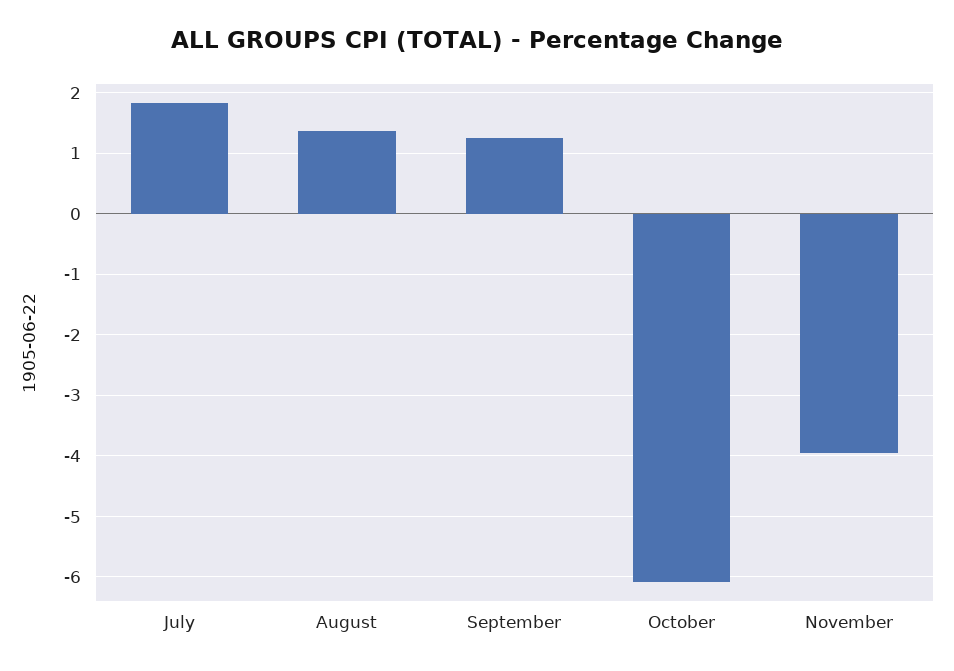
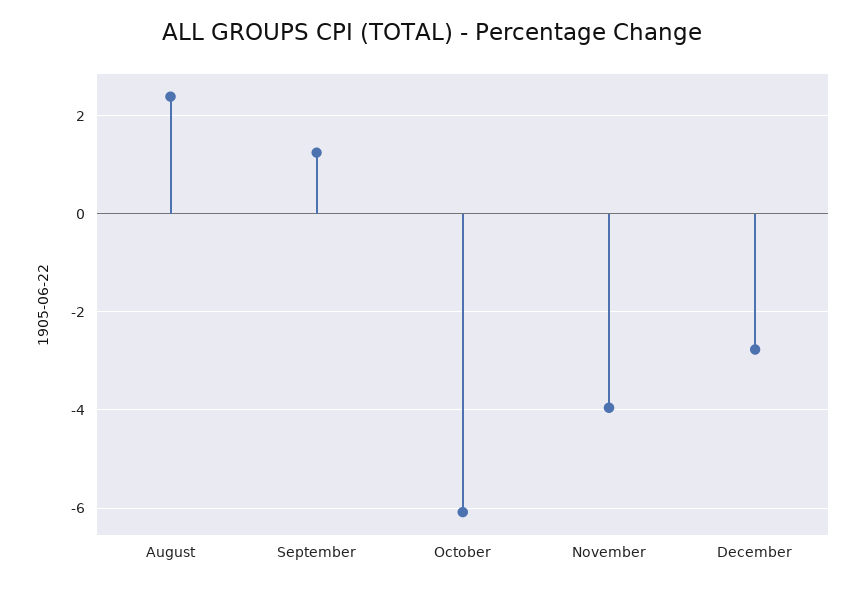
July: 1.8 -> none
August: 1.4 -> 2.4
December: none -> -2.8

